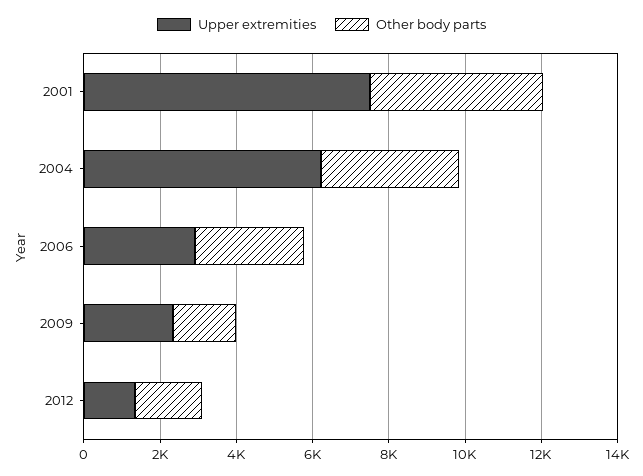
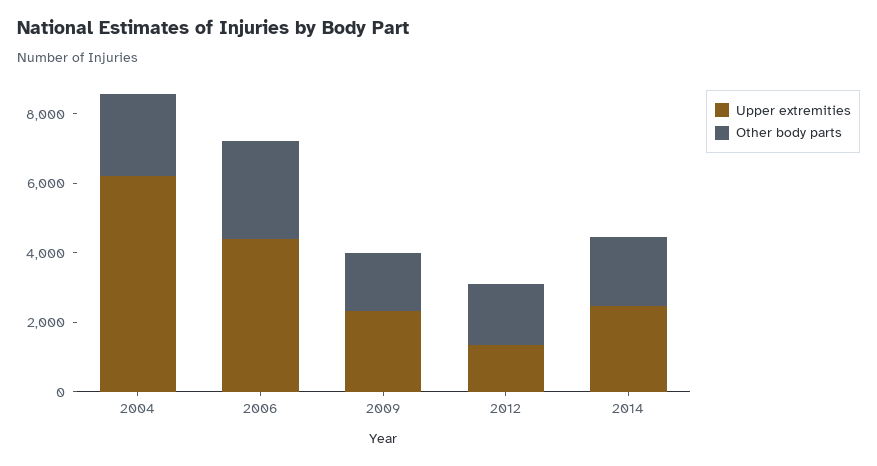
Upper extremities, 2001: 7500 -> none
Other body parts, 2001: 4500 -> none
Other body parts, 2004: 3500 -> 2500
Upper extremities, 2006: 3000 -> 4500
Upper extremities, 2014: none -> 2500
Other body parts, 2014: none -> 2000

